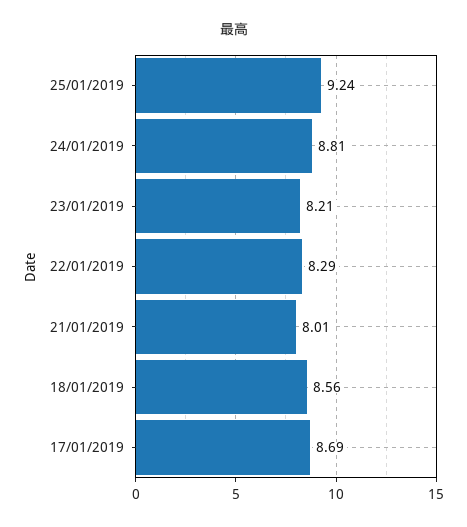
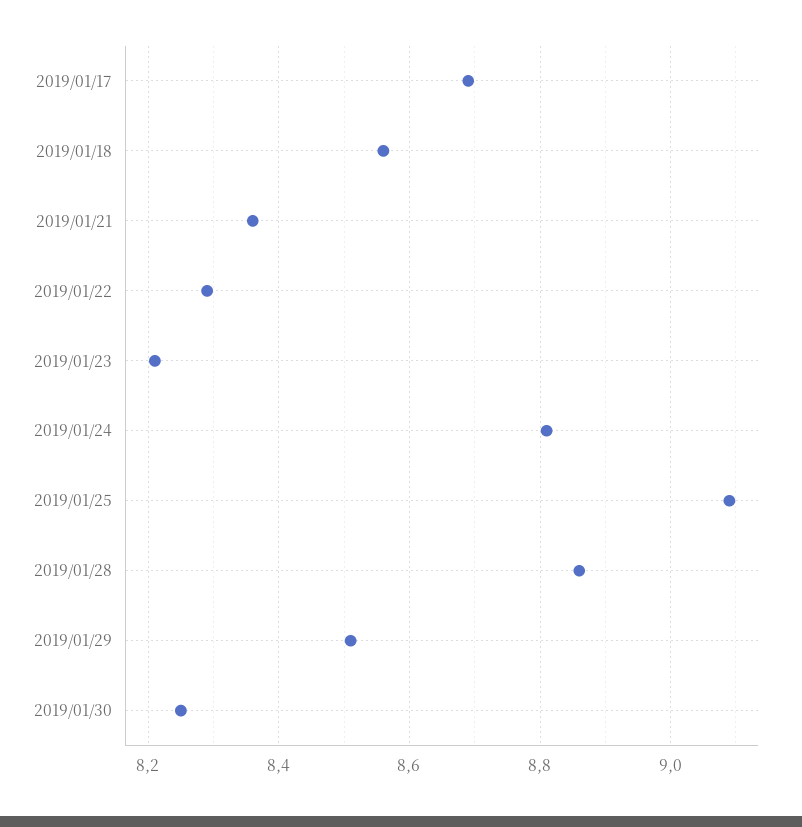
25/01/2019: 9.24 -> 9.1
21/01/2019: 8.01 -> 8.35
2019/01/28: none -> 8.85
2019/01/29: none -> 8.5
2019/01/30: none -> 8.25

